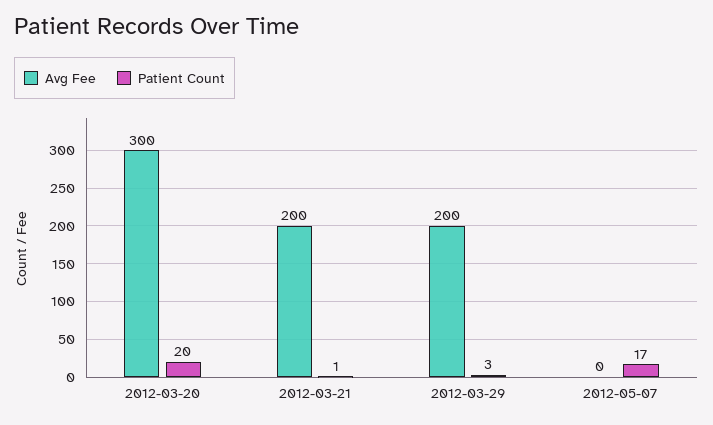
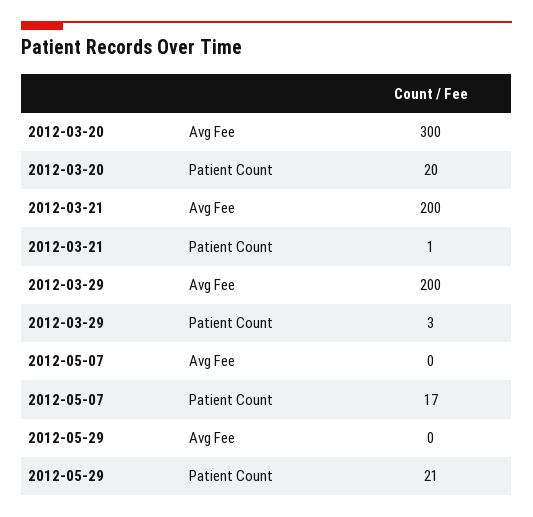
Avg Fee, 2012-05-29: none -> 0
Patient Count, 2012-05-29: none -> 21

